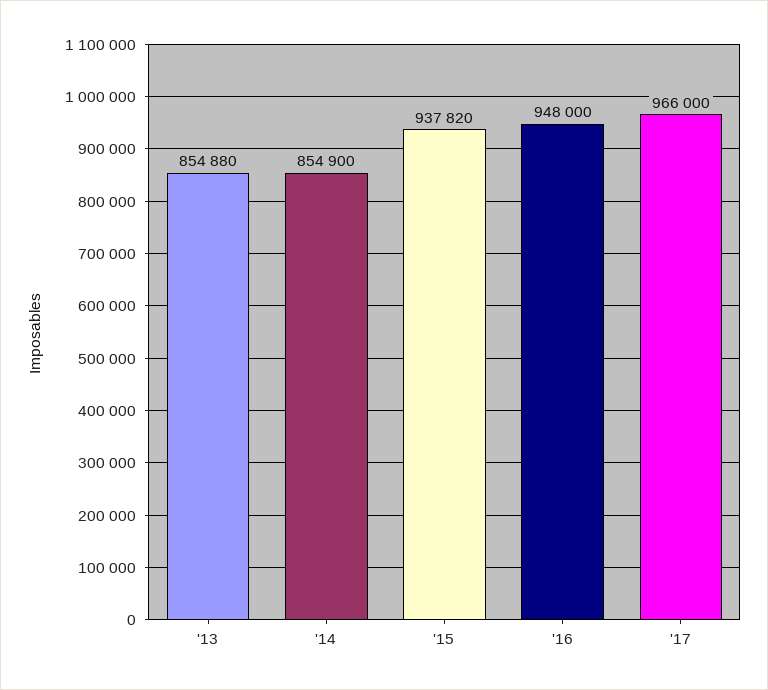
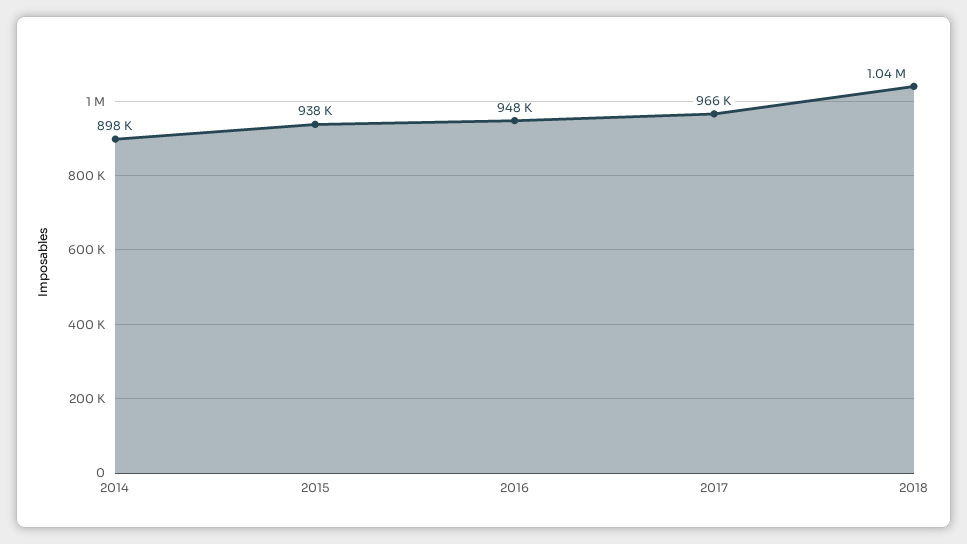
'13: 854880 -> none
'14: 854900 -> 898000
2018: none -> 1040000

